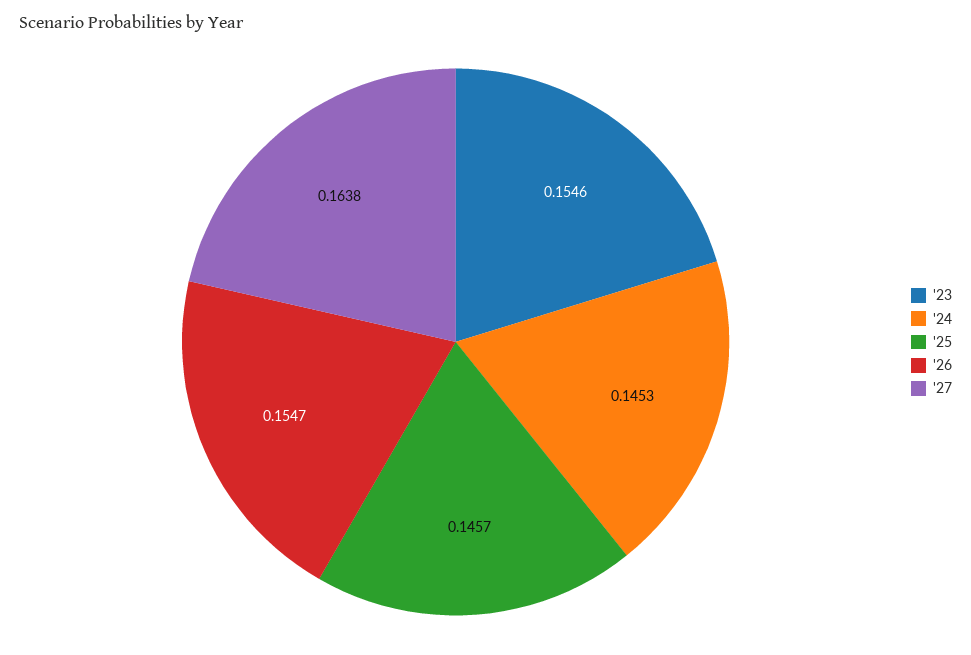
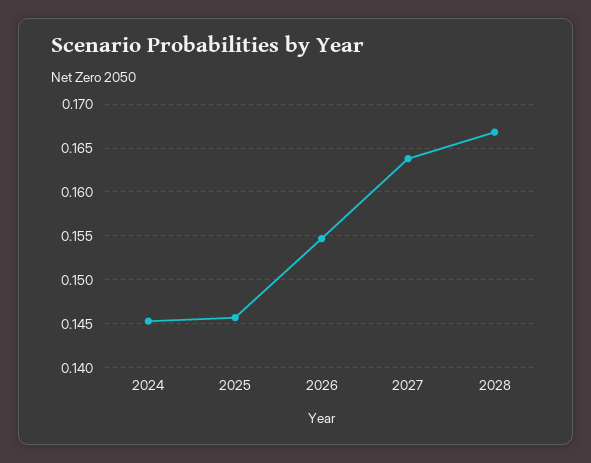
'23: 0.1546 -> none
2028: none -> 0.167

